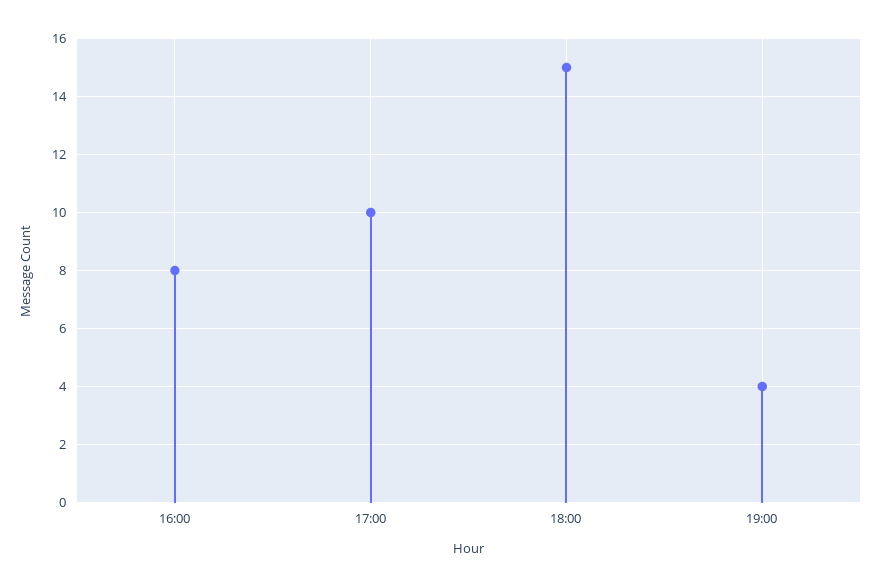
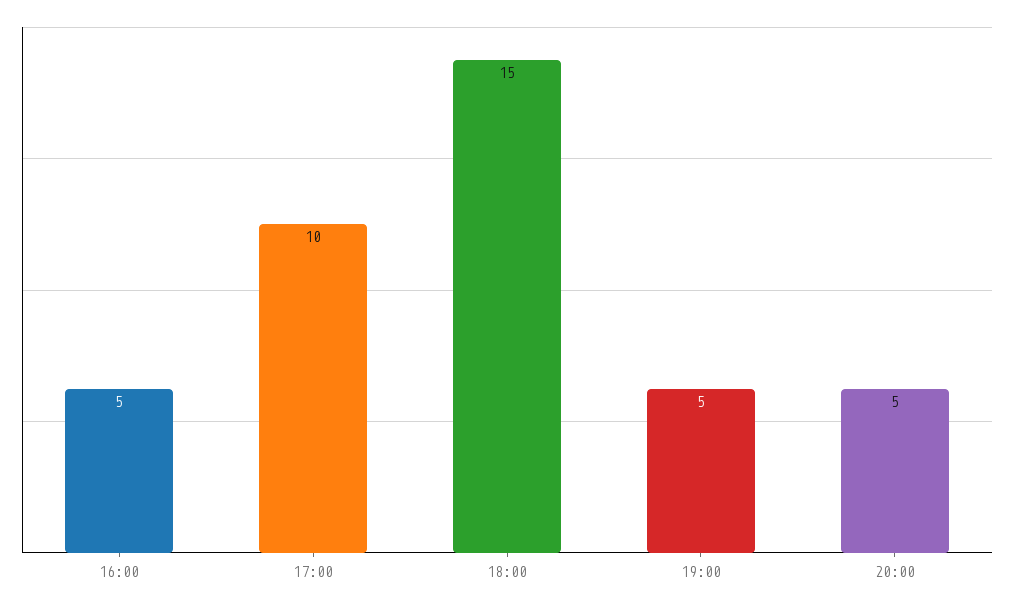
16:00: 8 -> 5
19:00: 4 -> 5
20:00: none -> 5

